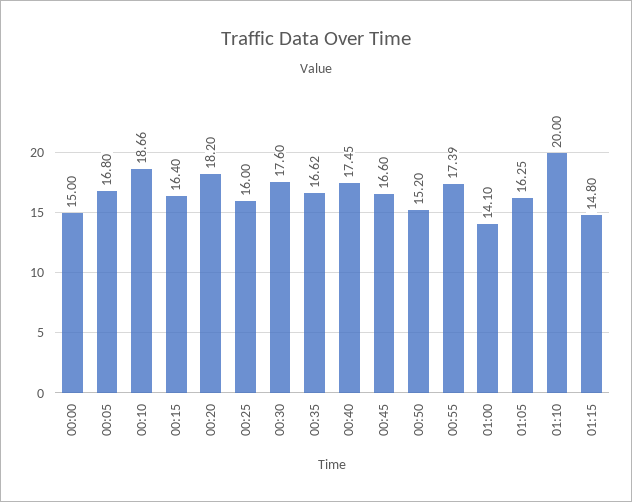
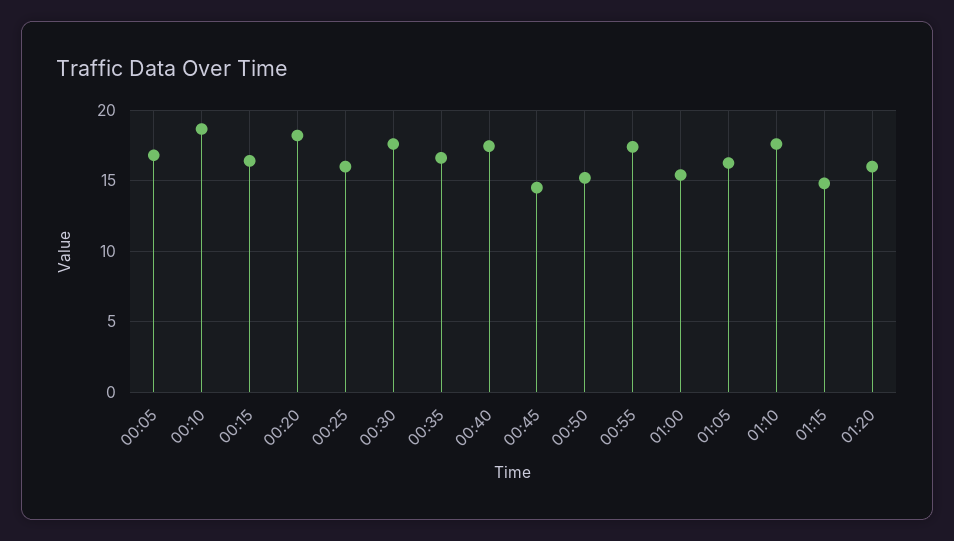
00:00: 15 -> none
00:45: 16.6 -> 14.5
01:00: 14.1 -> 15.5
01:10: 20 -> 17.5
01:20: none -> 16

